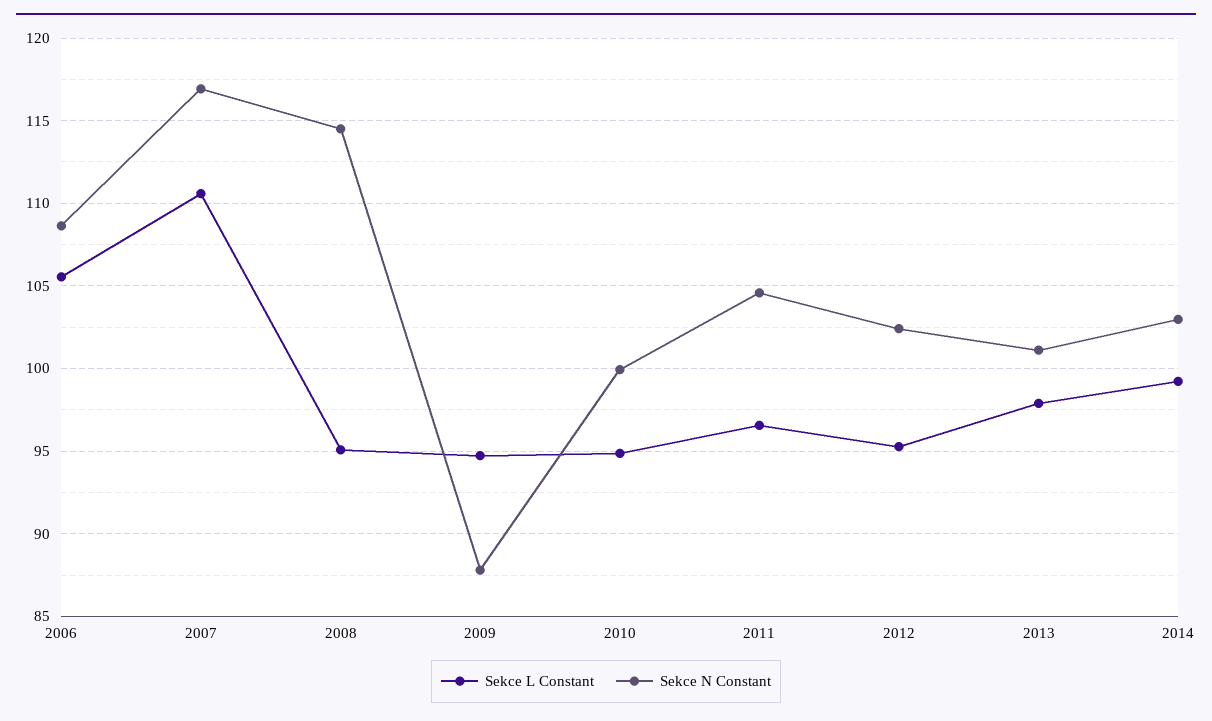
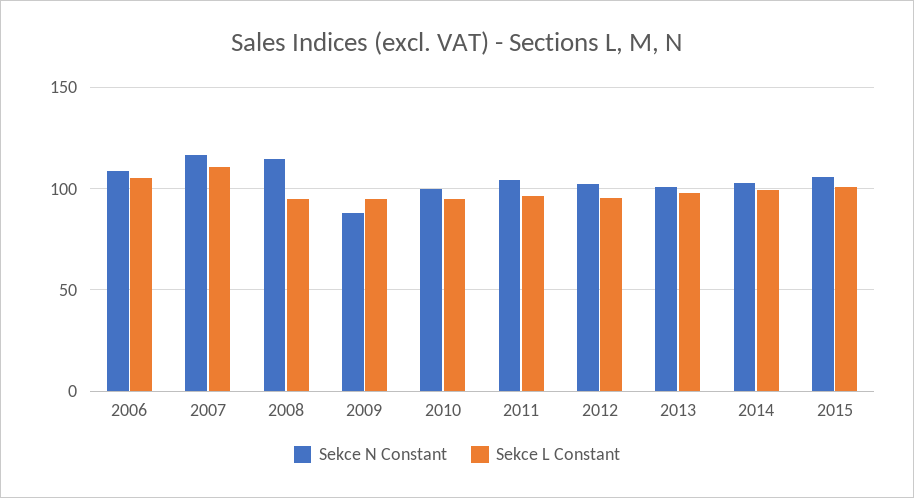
Sekce N Constant, 2015: none -> 105
Sekce L Constant, 2015: none -> 100

